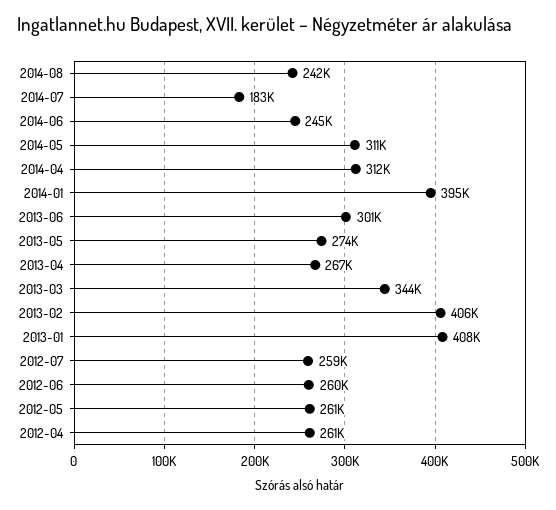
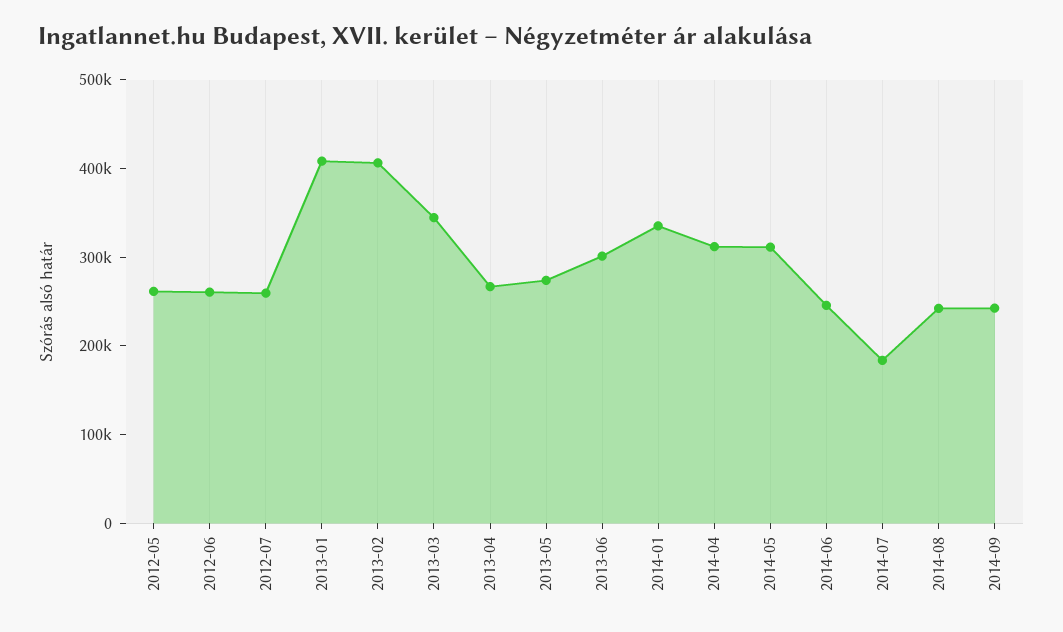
2014-01: 395000 -> 340000
2012-04: 261000 -> none
2014-09: none -> 240000

